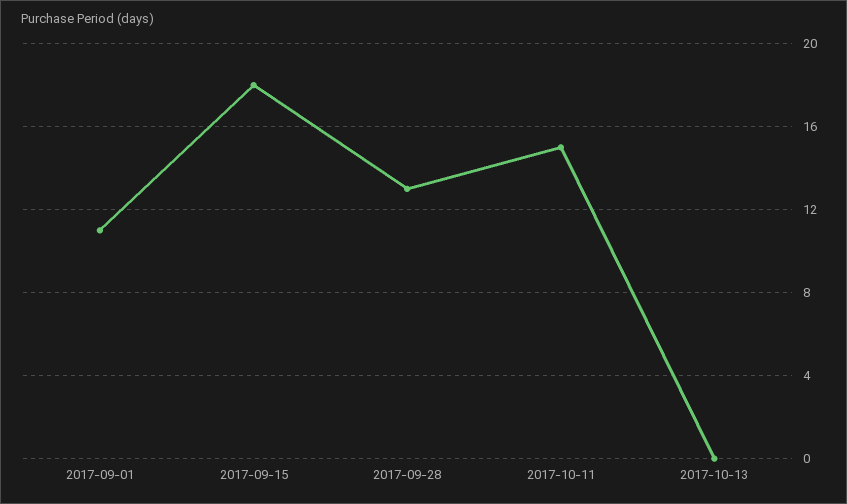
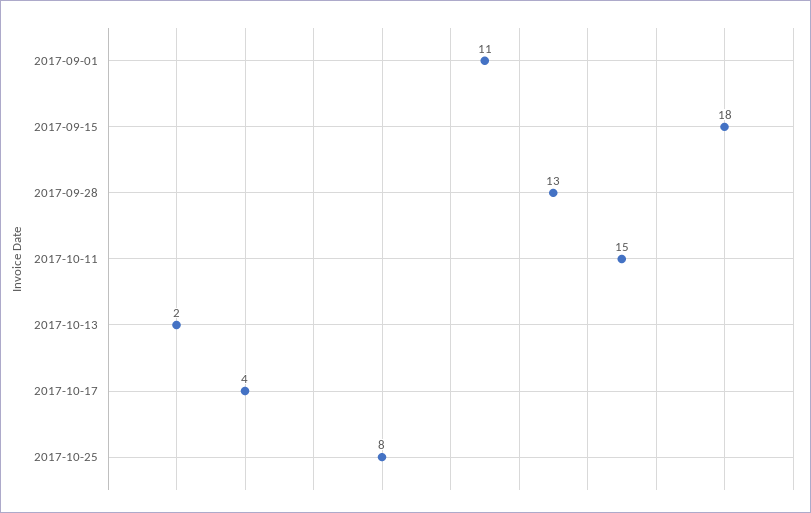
2017-10-13: 0 -> 2
2017-10-17: none -> 4
2017-10-25: none -> 8

